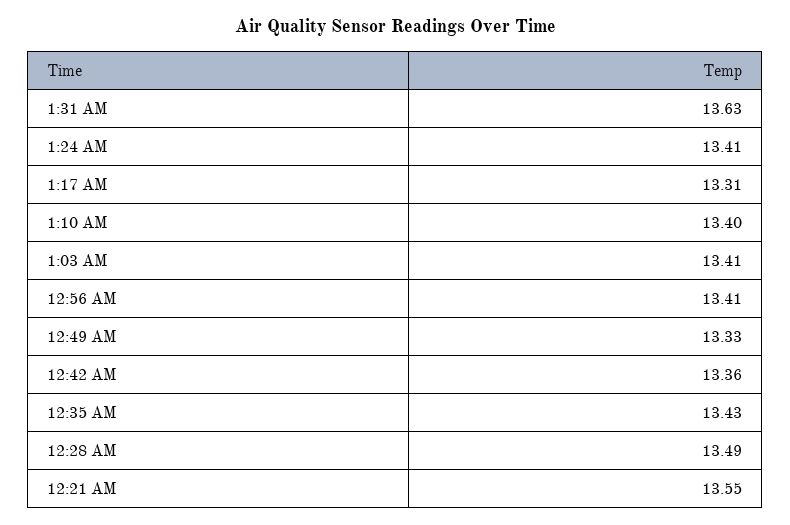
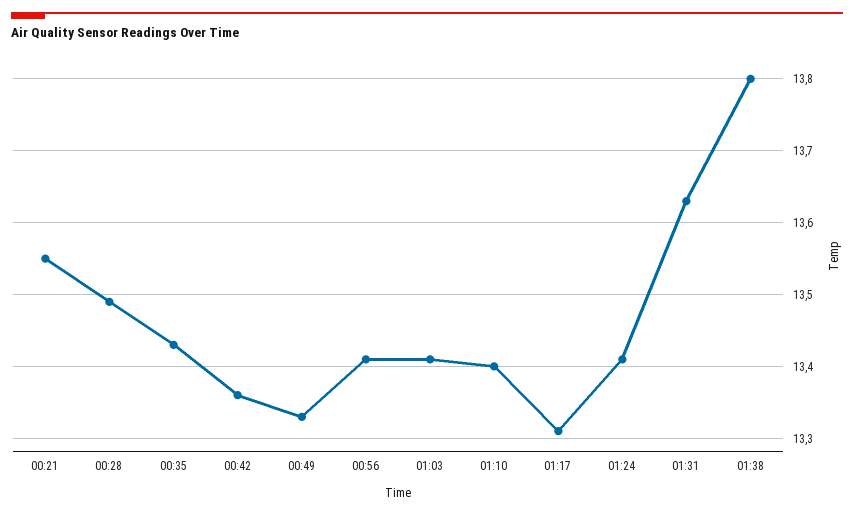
01:38: none -> 13.8

